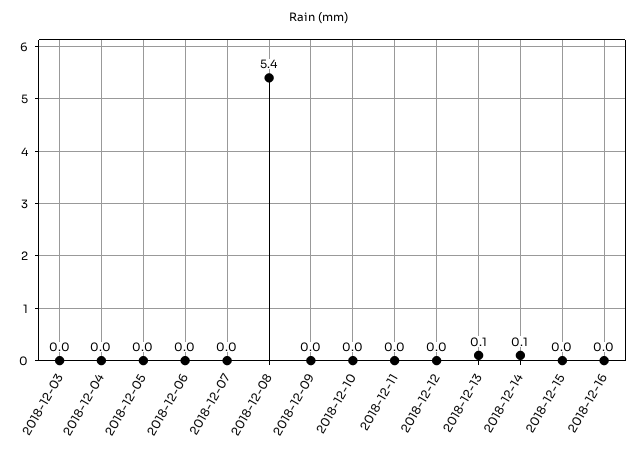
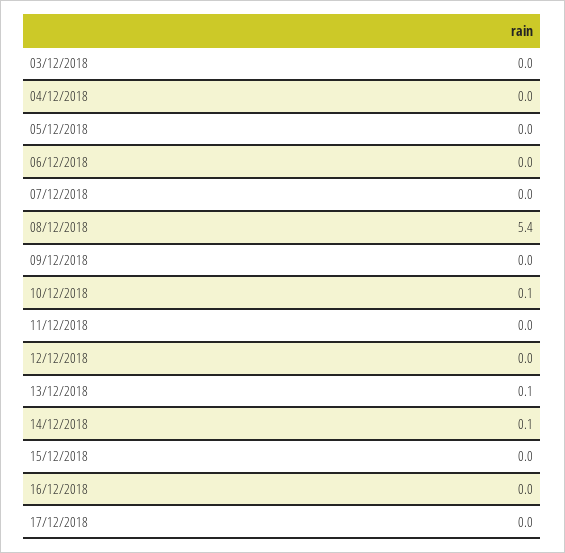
2018-12-10: 0 -> 0.1
17/12/2018: none -> 0

